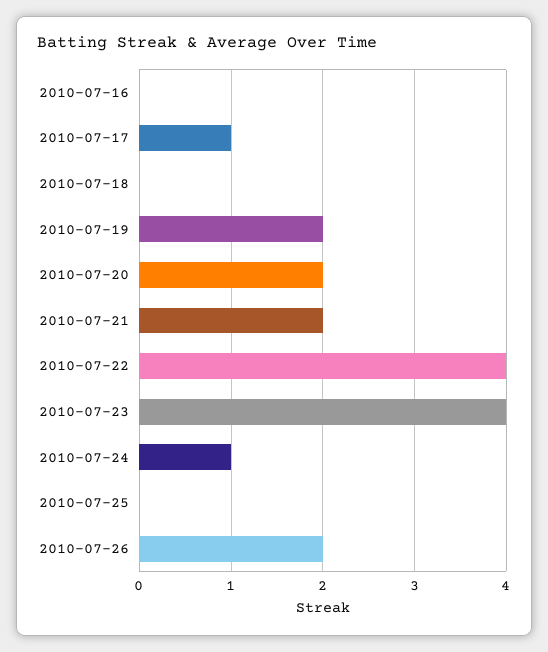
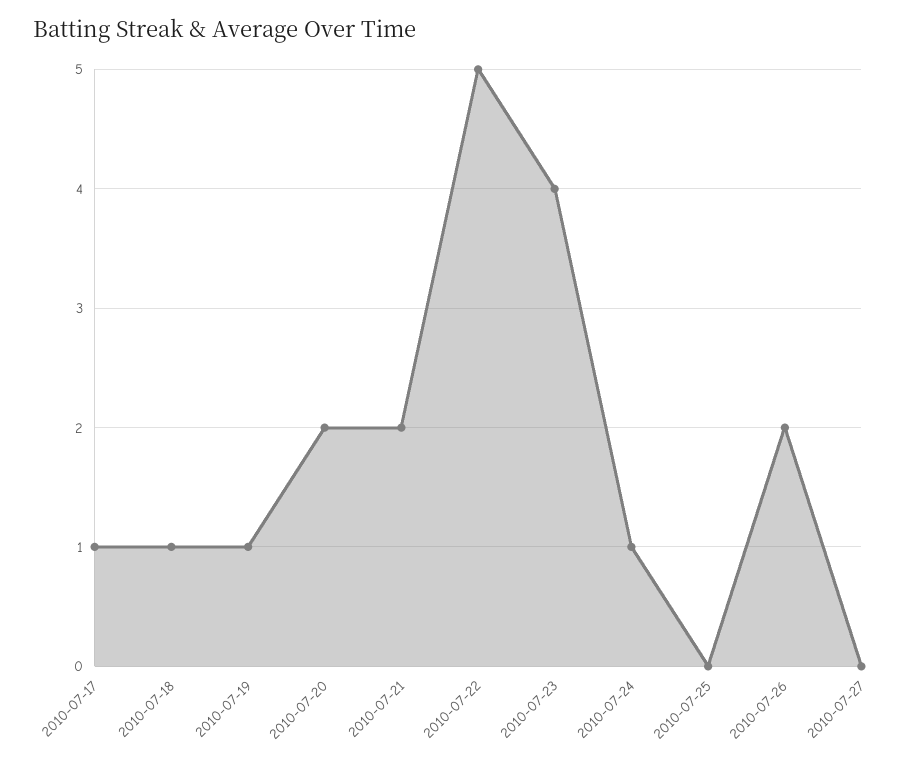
2010-07-16: 0 -> none
2010-07-18: 0 -> 1
2010-07-19: 2 -> 1
2010-07-22: 4 -> 5
2010-07-27: none -> 0

